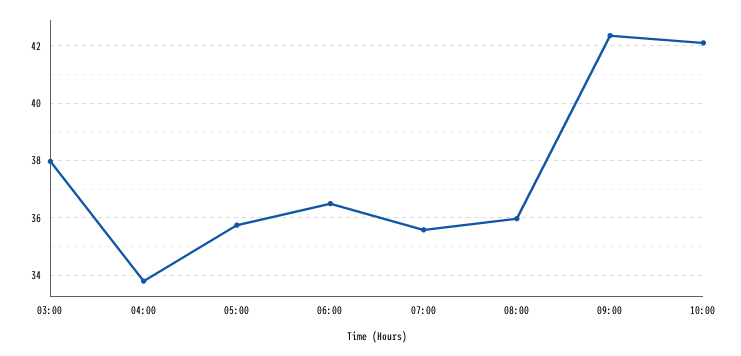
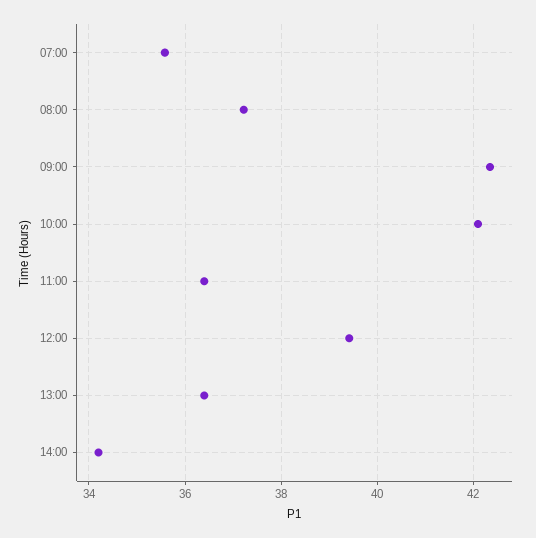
03:00: 38 -> none
04:00: 33.75 -> none
05:00: 35.75 -> none
06:00: 36.5 -> none
08:00: 36 -> 37.2
11:00: none -> 36.4
12:00: none -> 39.4
13:00: none -> 36.4
14:00: none -> 34.2

